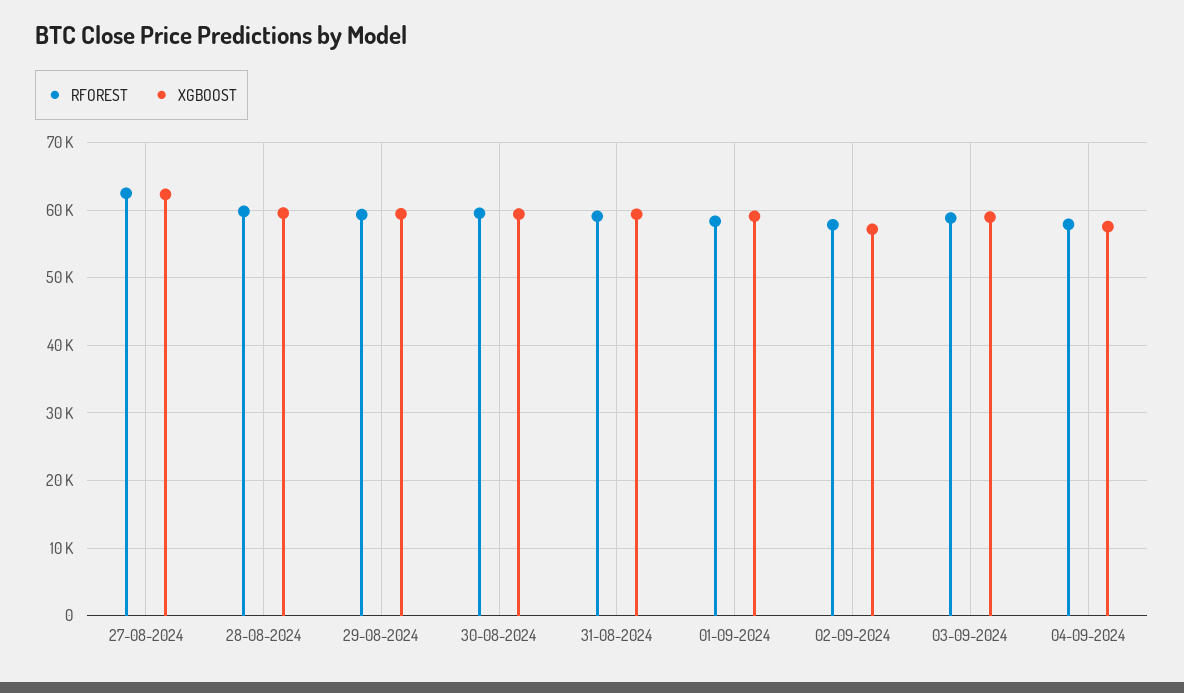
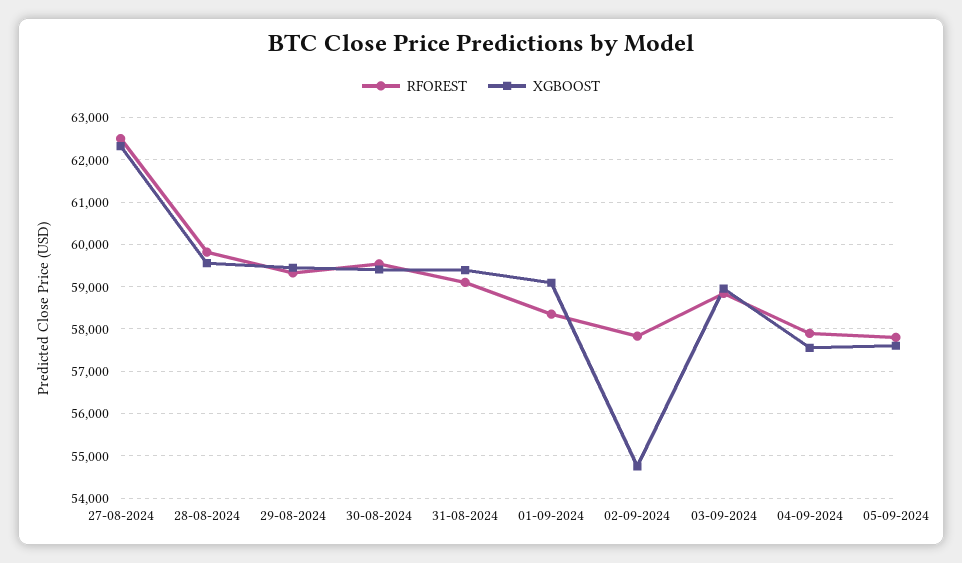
XGBOOST, 02-09-2024: 57000 -> 54800
RFOREST, 05-09-2024: none -> 57800
XGBOOST, 05-09-2024: none -> 57600

